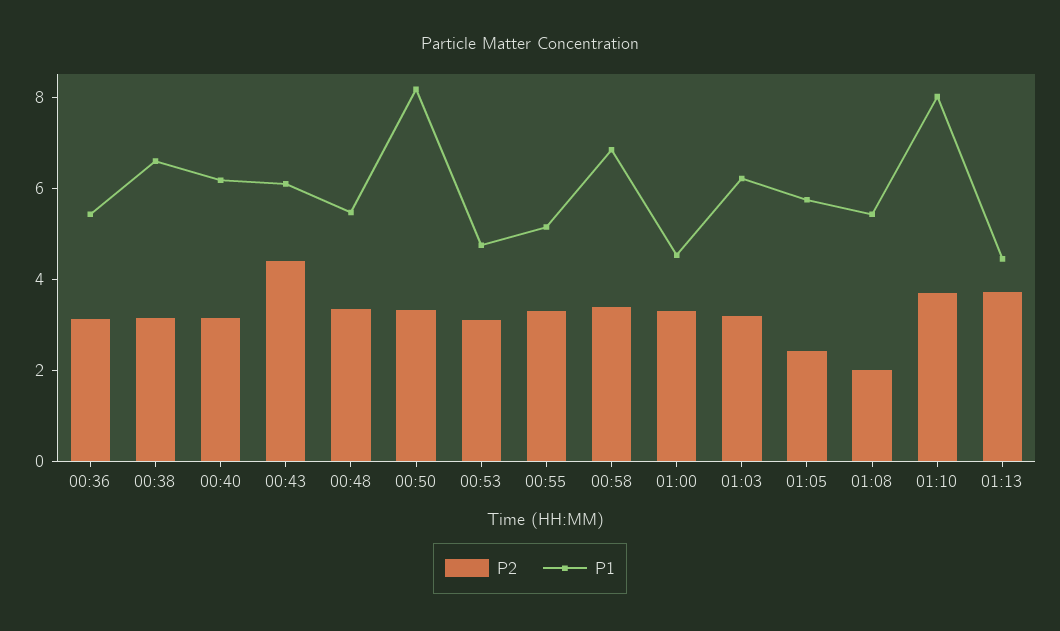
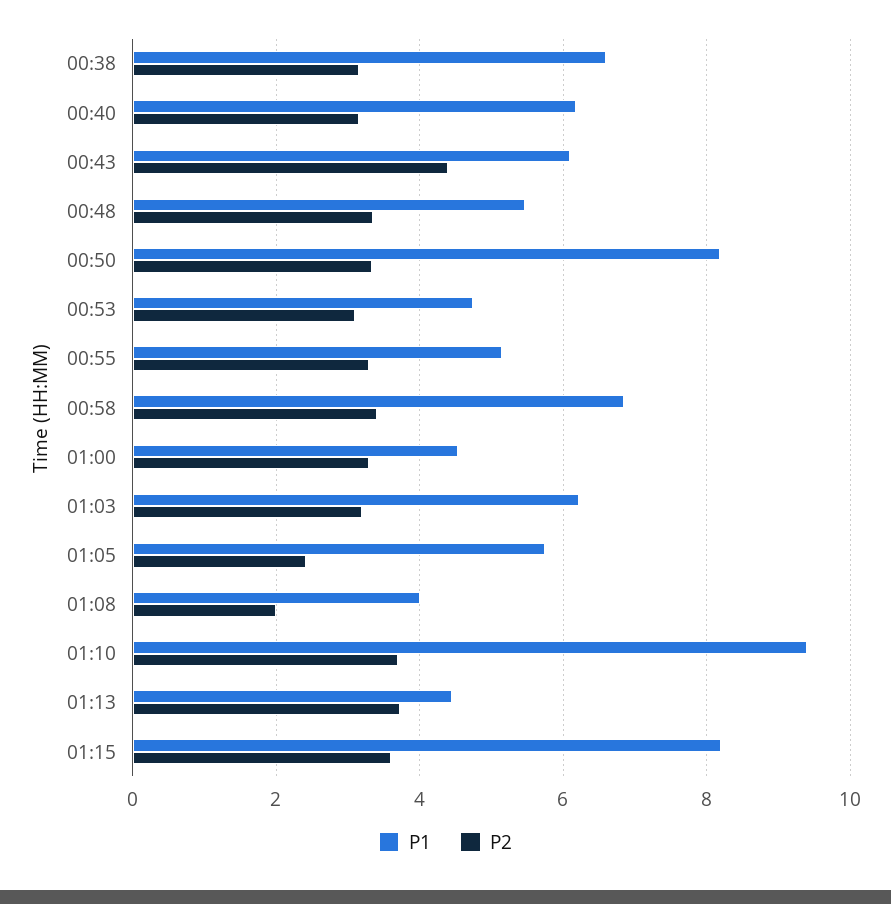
P2, 00:36: 3 -> none
P1, 00:36: 5.5 -> none
P1, 01:08: 5.5 -> 4
P1, 01:10: 8 -> 9.4
P1, 01:15: none -> 8.2
P2, 01:15: none -> 3.6

